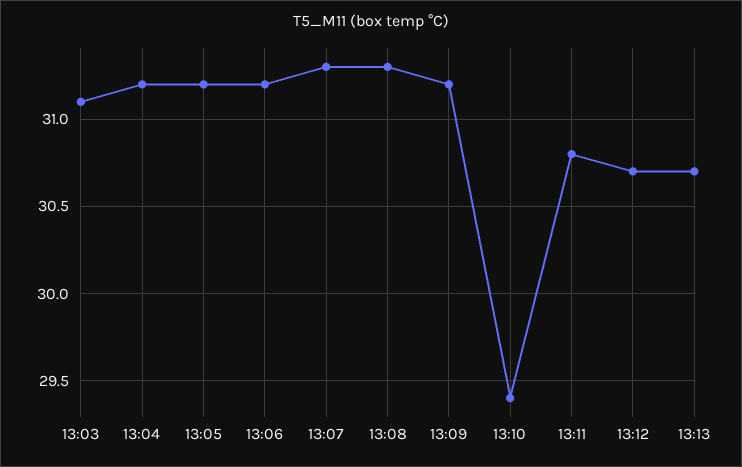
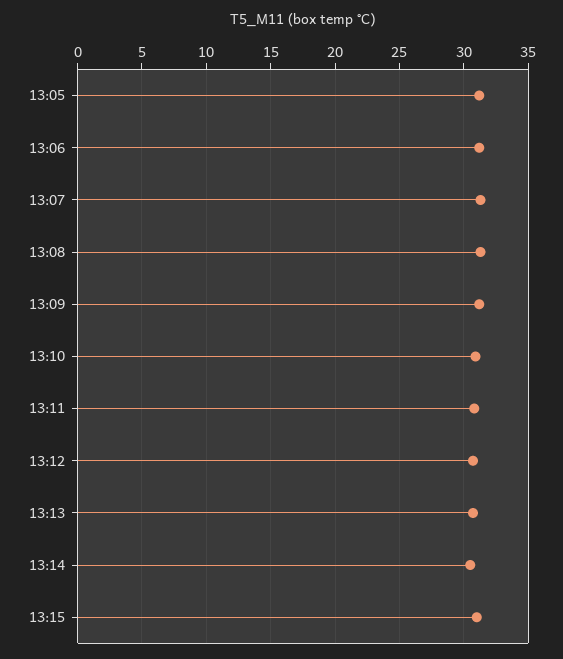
13:03: 31.1 -> none
13:04: 31.2 -> none
13:10: 29.4 -> 31
13:14: none -> 30.5
13:15: none -> 31

